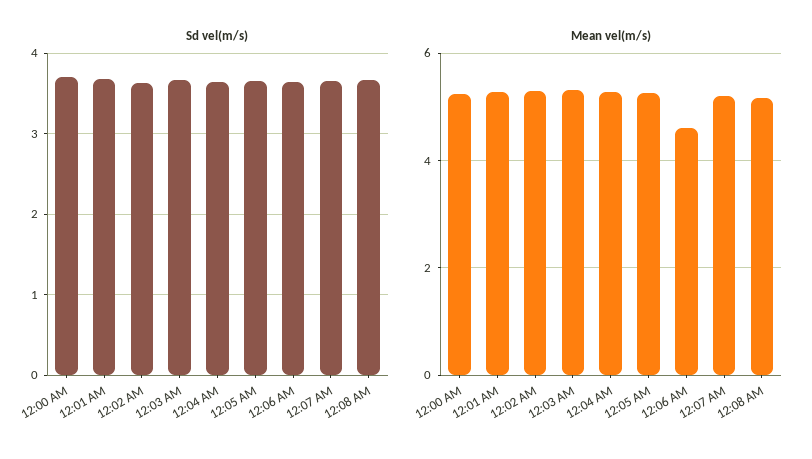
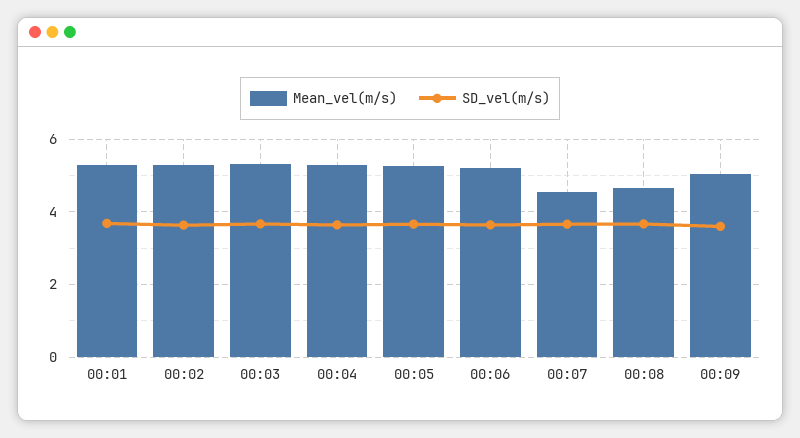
Sd vel(m/s), 12:00 AM: 3.7 -> none
Mean vel(m/s), 12:00 AM: 5.2 -> none
Mean vel(m/s), 12:06 AM: 4.6 -> 5.2
Mean vel(m/s), 12:07 AM: 5.2 -> 4.6
Mean vel(m/s), 12:08 AM: 5.2 -> 4.6
Mean vel(m/s), 00:09: none -> 5
Sd vel(m/s), 00:09: none -> 3.6

